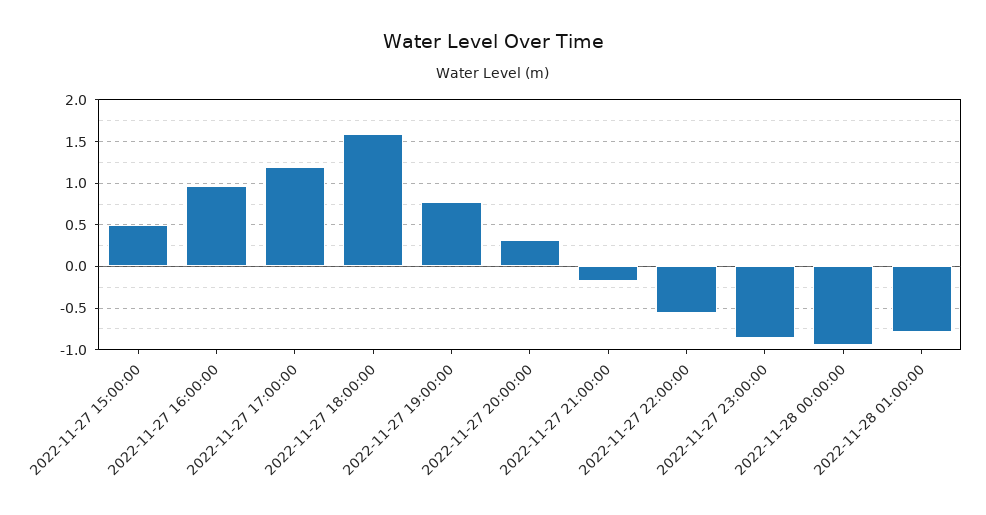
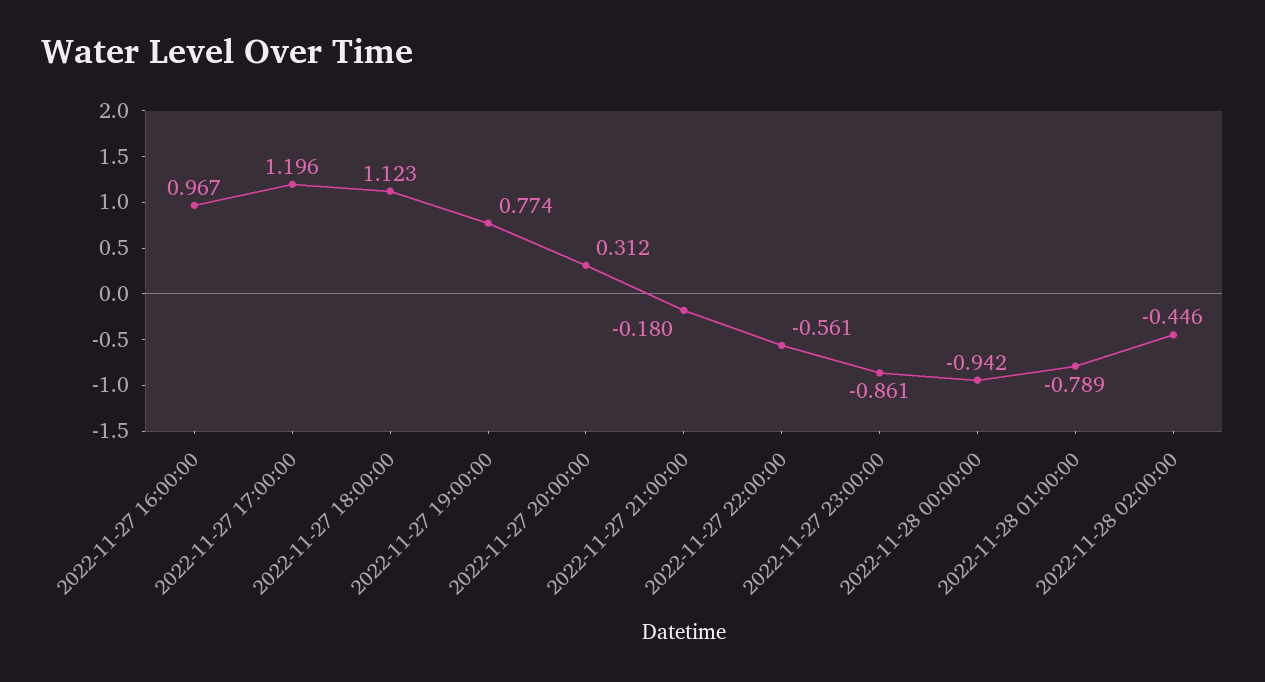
2022-11-27 15:00:00: 0.5 -> none
2022-11-27 18:00:00: 1.6 -> 1.123
2022-11-28 02:00:00: none -> -0.446

